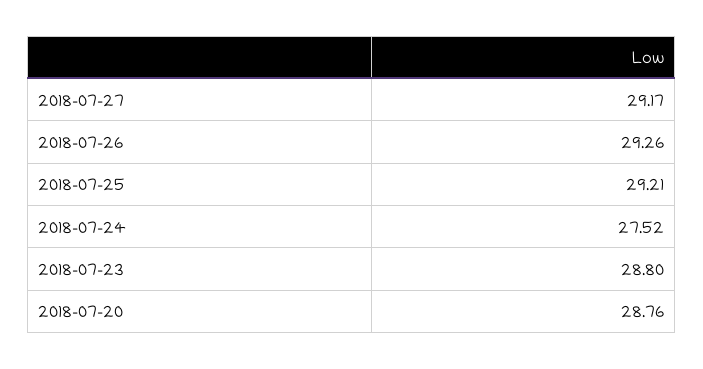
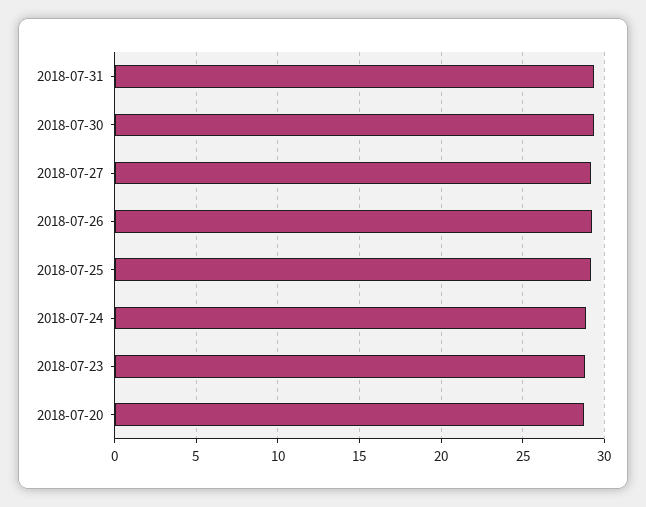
2018-07-24: 27.52 -> 29
2018-07-31: none -> 29.5
2018-07-30: none -> 29.5

